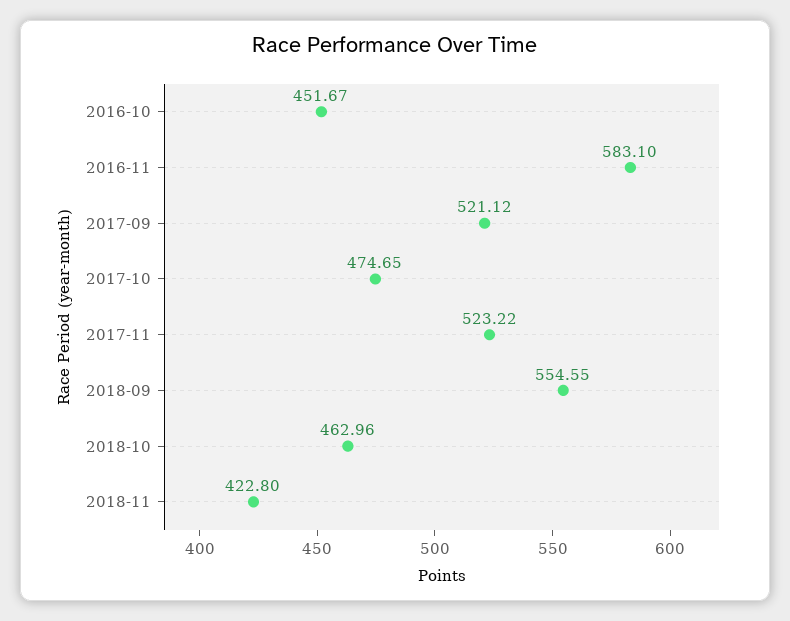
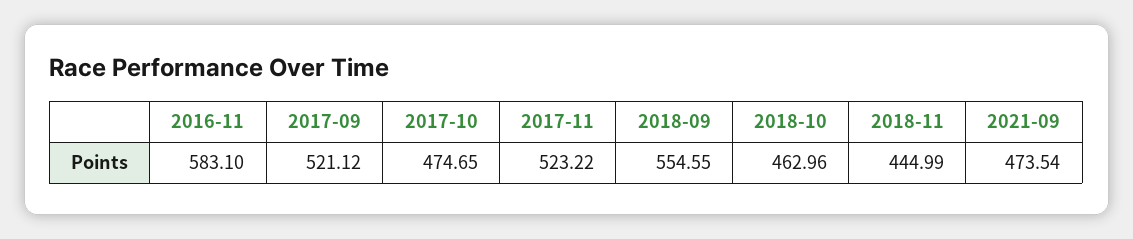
2016-10: 451.67 -> none
2018-11: 422.8 -> 444.99
2021-09: none -> 473.54

